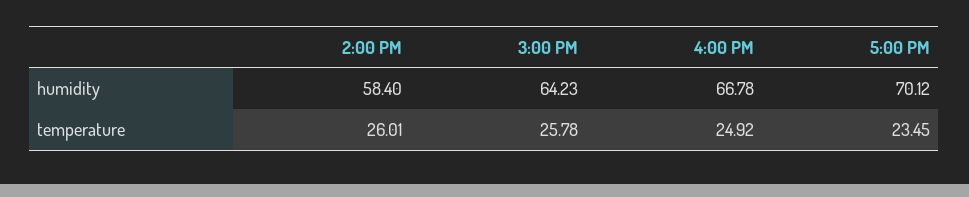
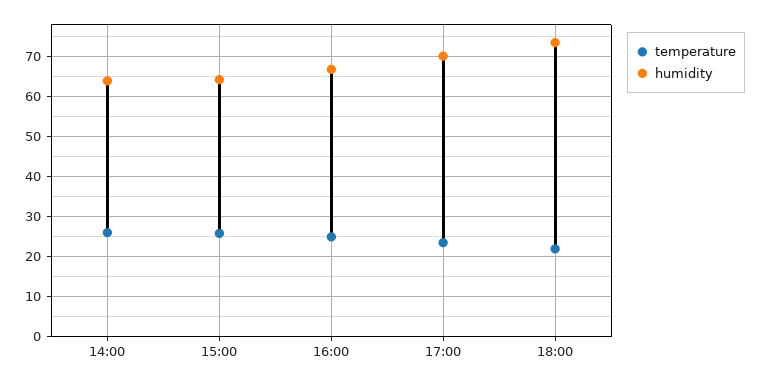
humidity, 2:00 PM: 58.4 -> 64
temperature, 18:00: none -> 22
humidity, 18:00: none -> 74

